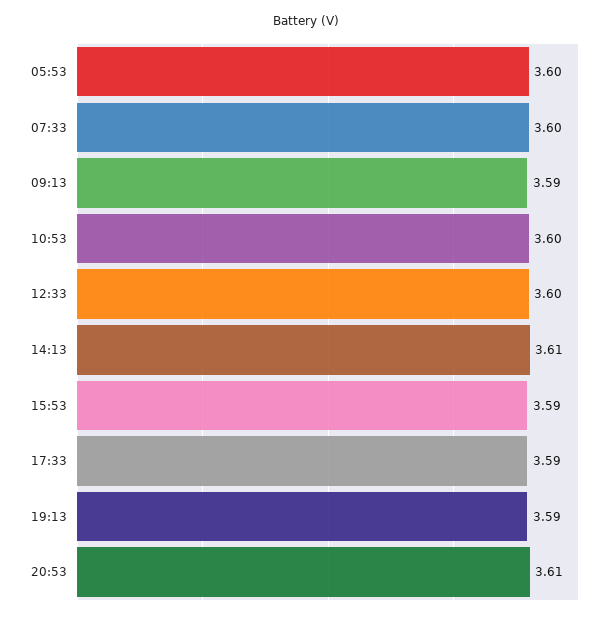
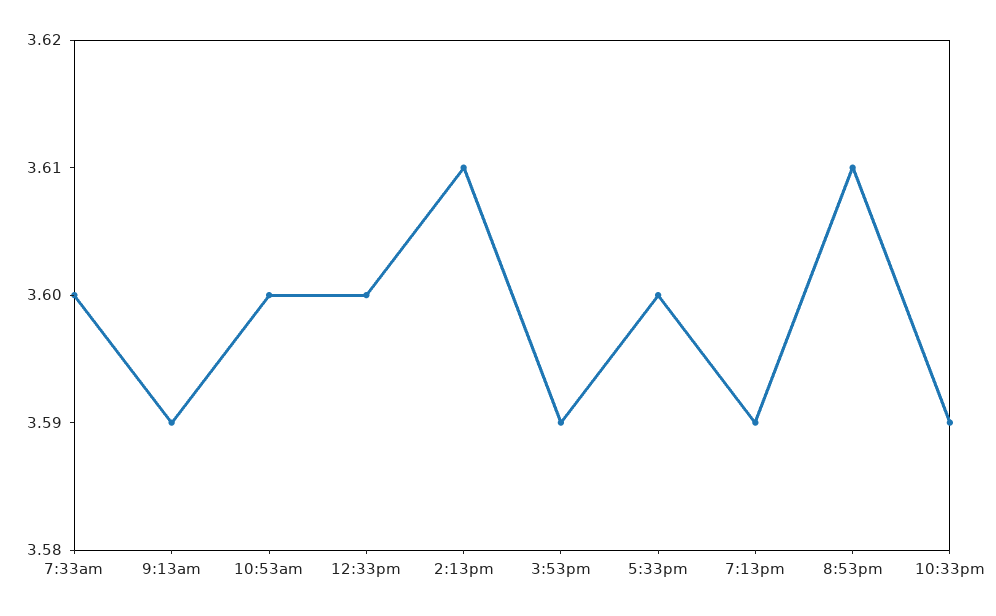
05:53: 3.6 -> none
17:33: 3.59 -> 3.6
10:33pm: none -> 3.59

